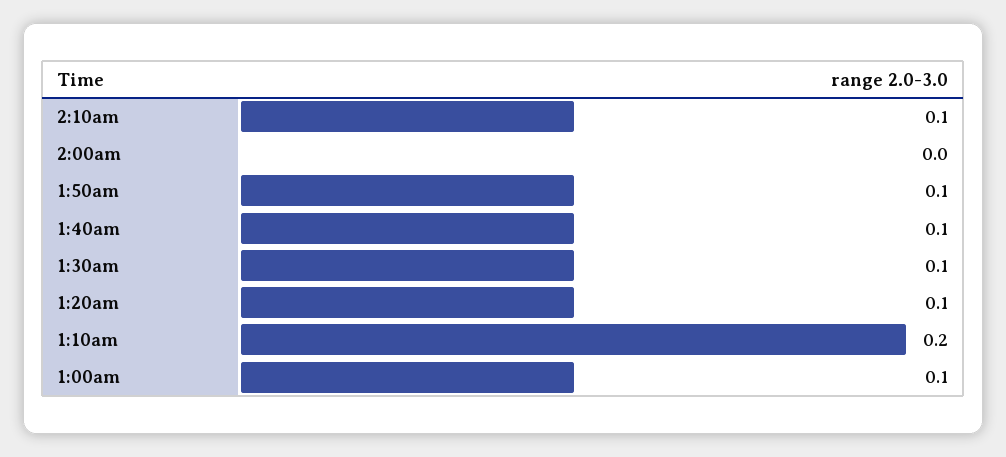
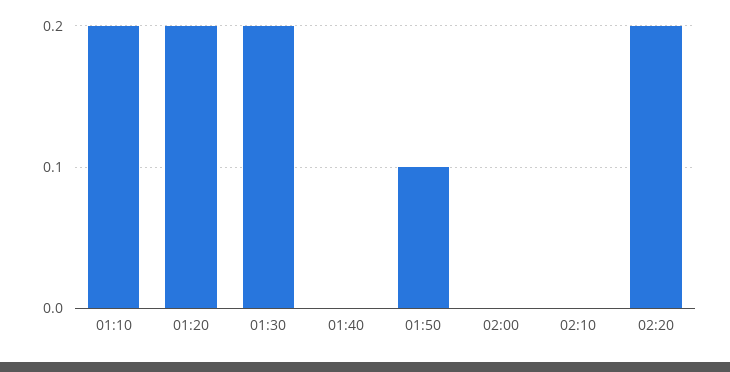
2:10am: 0.1 -> 0
1:40am: 0.1 -> 0
1:30am: 0.1 -> 0.2
1:20am: 0.1 -> 0.2
1:00am: 0.1 -> none
02:20: none -> 0.2

